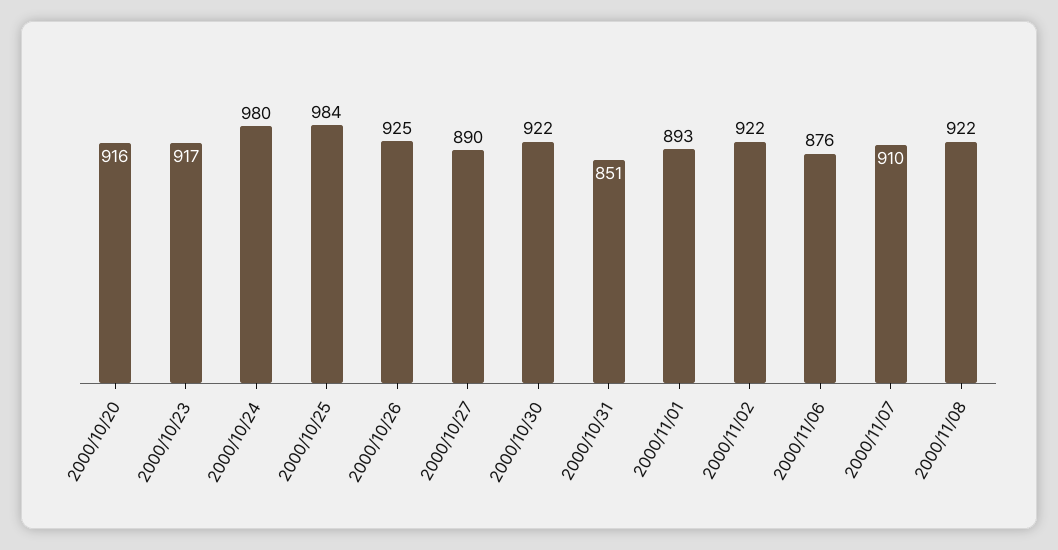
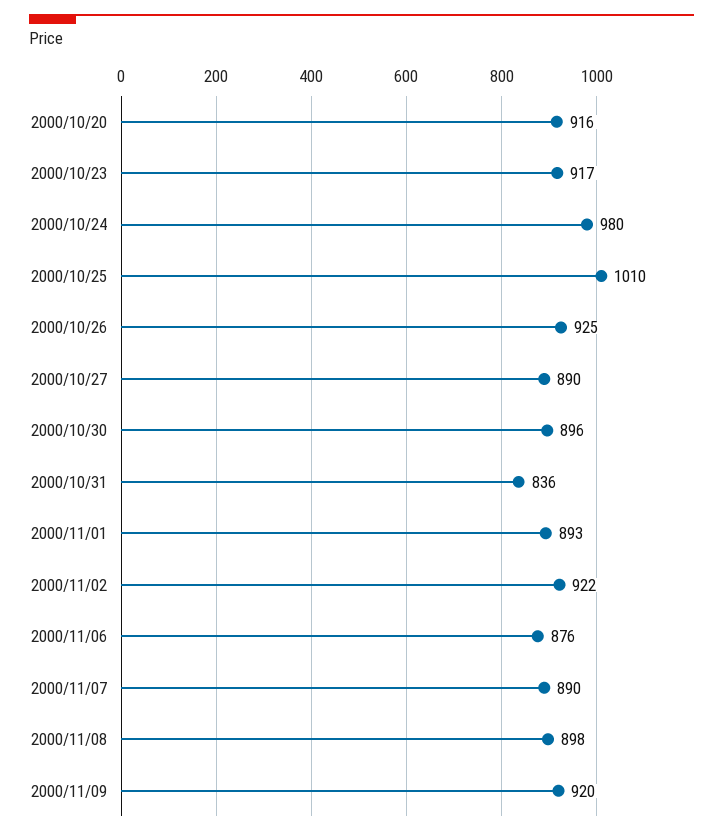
2000/10/25: 984 -> 1010
2000/10/30: 922 -> 896
2000/10/31: 851 -> 836
2000/11/07: 910 -> 890
2000/11/08: 922 -> 898
2000/11/09: none -> 920

